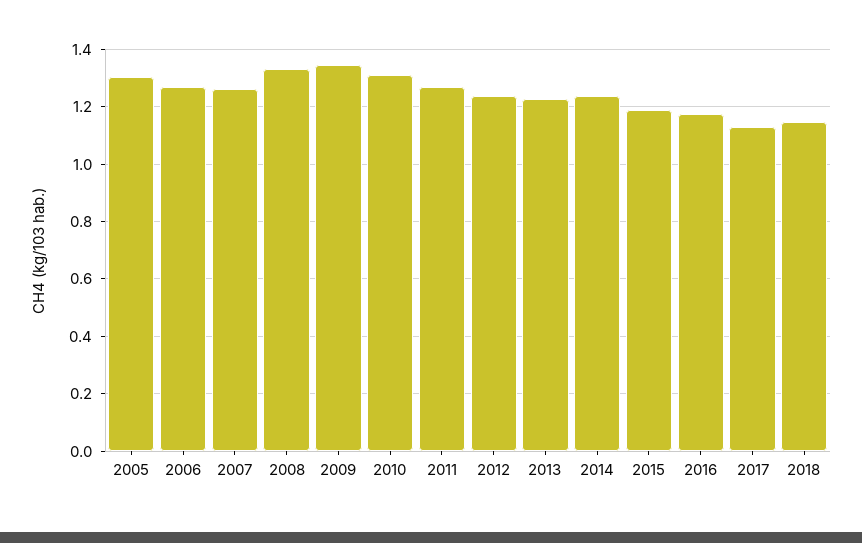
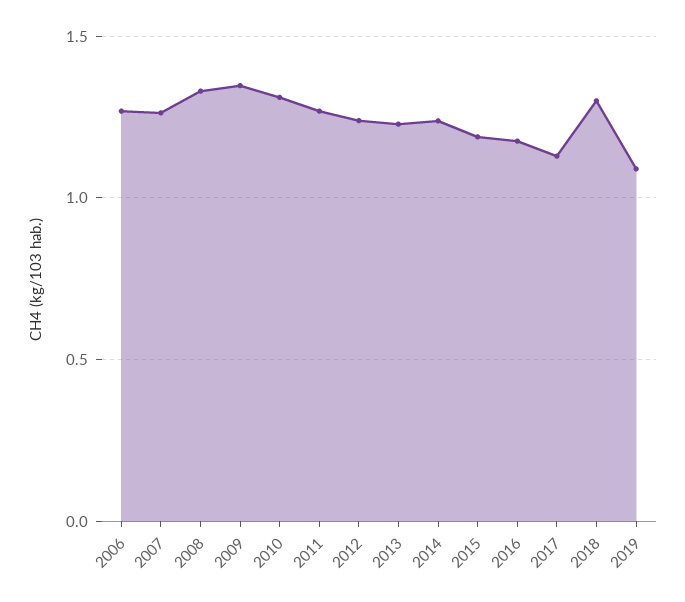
2005: 1.3 -> none
2018: 1.15 -> 1.3
2019: none -> 1.1

